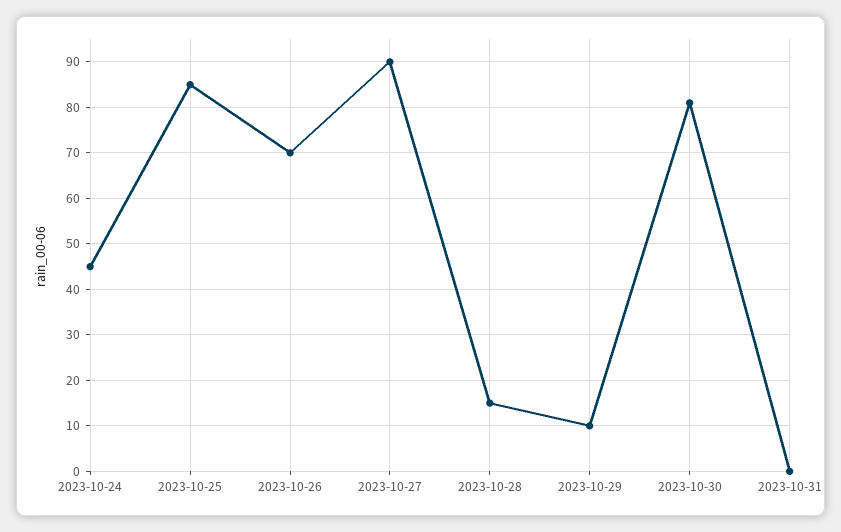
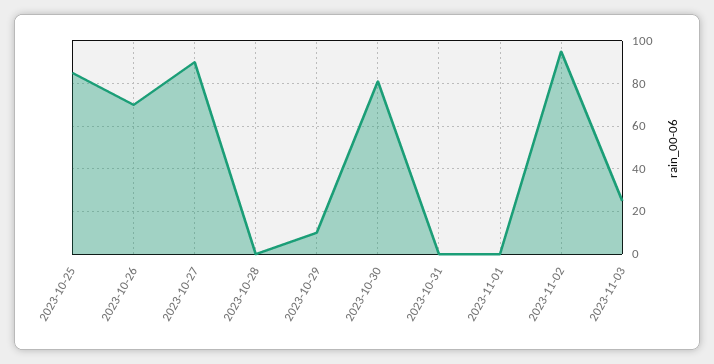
2023-10-24: 45 -> none
2023-10-28: 15 -> 0
2023-11-01: none -> 0
2023-11-02: none -> 95
2023-11-03: none -> 25

